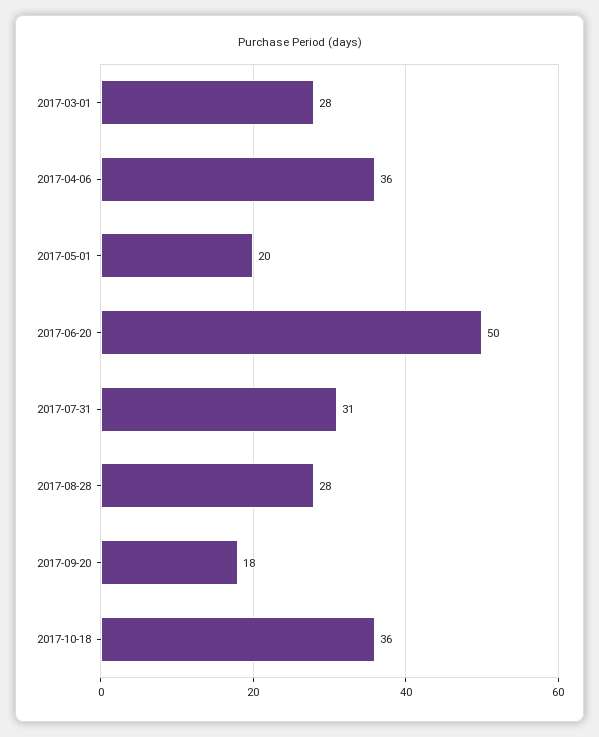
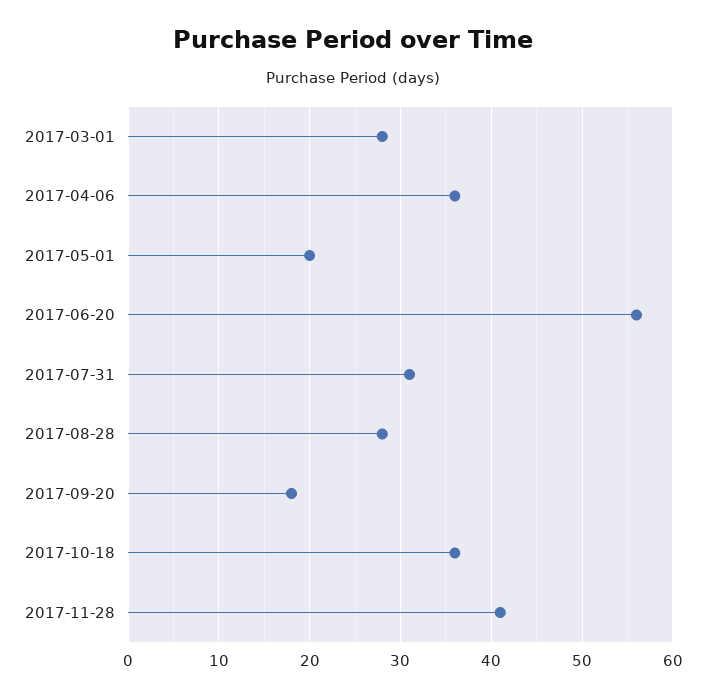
2017-06-20: 50 -> 56
2017-11-28: none -> 41

